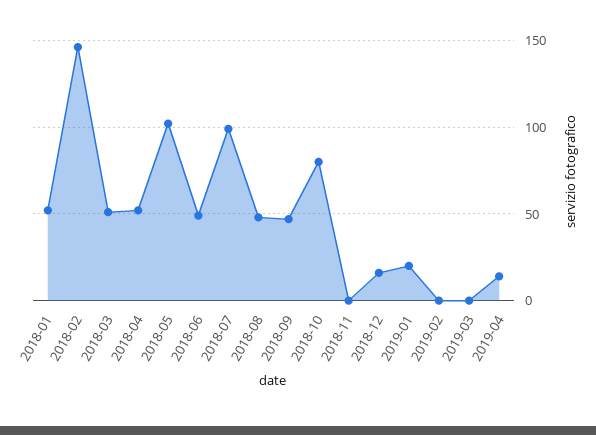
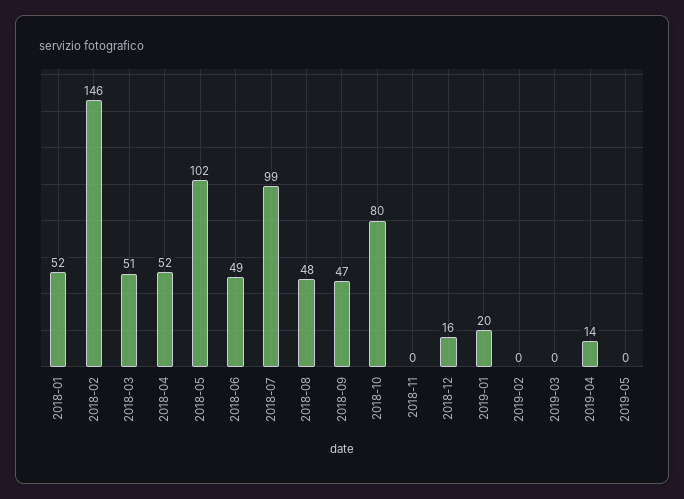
2019-05: none -> 0

